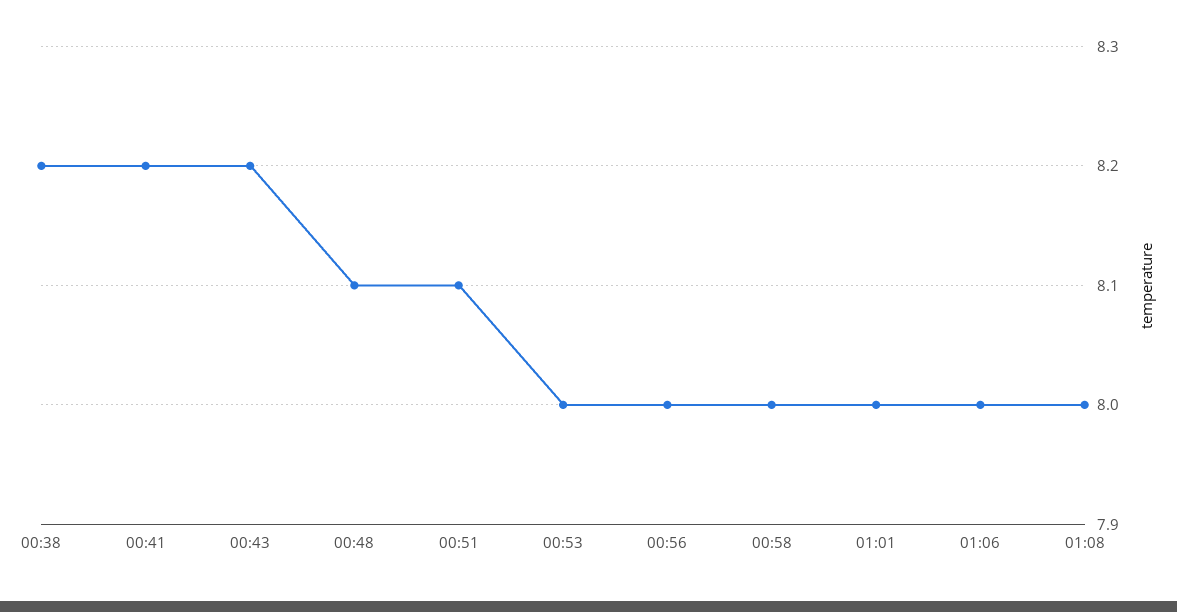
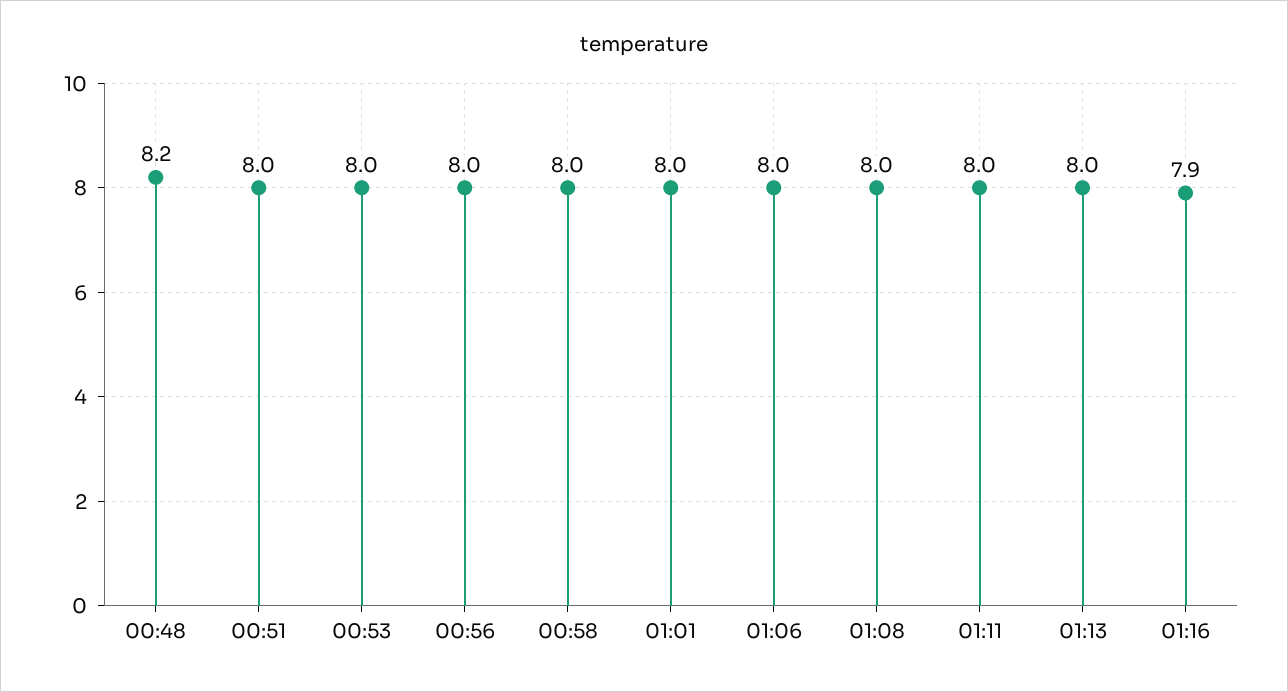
00:38: 8.2 -> none
00:41: 8.2 -> none
00:43: 8.2 -> none
00:48: 8.1 -> 8.2
00:51: 8.1 -> 8
01:11: none -> 8
01:13: none -> 8
01:16: none -> 7.9

